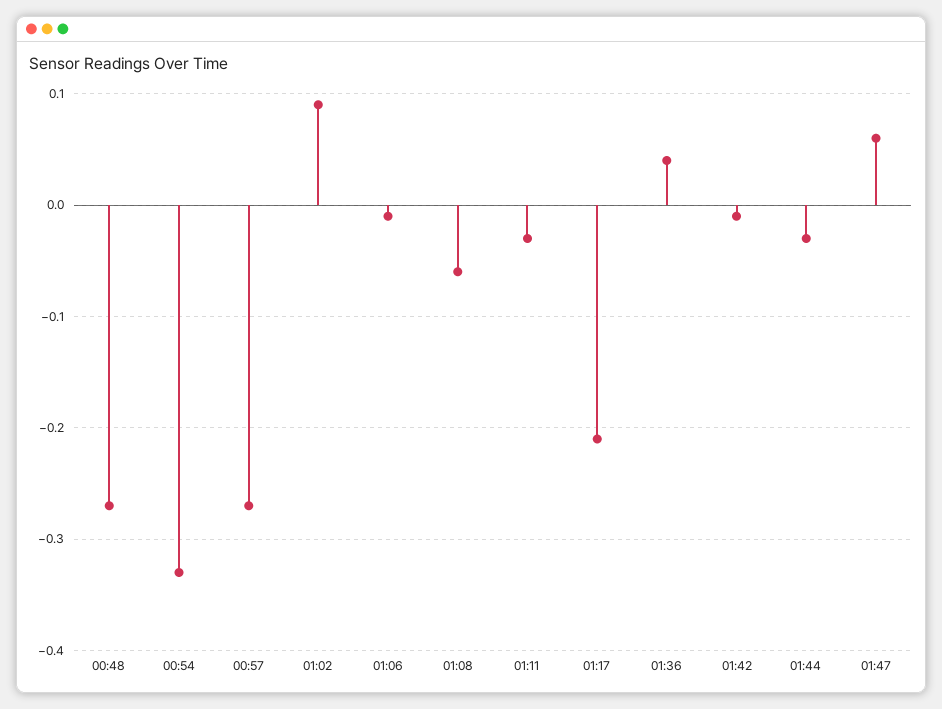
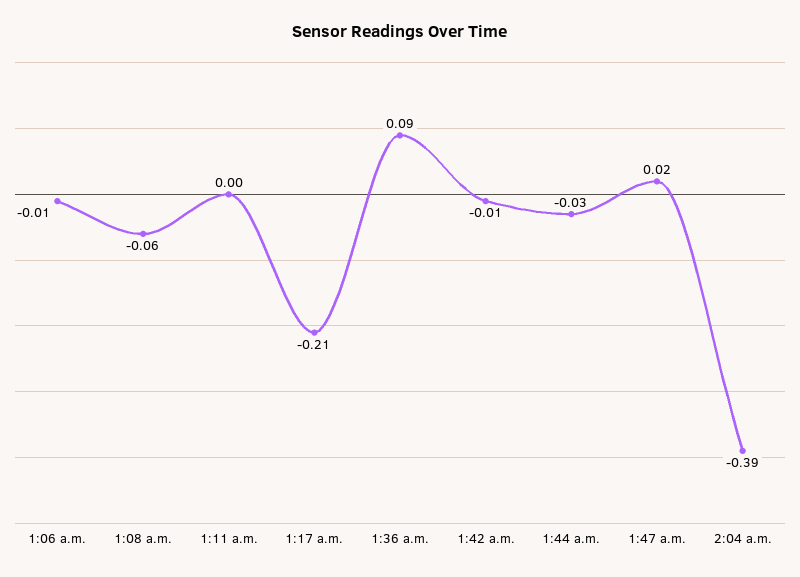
00:48: -0.27 -> none
00:54: -0.33 -> none
00:57: -0.27 -> none
01:02: 0.09 -> none
01:11: -0.03 -> 0
01:36: 0.04 -> 0.09
01:47: 0.06 -> 0.02
2:04 a.m.: none -> -0.39

